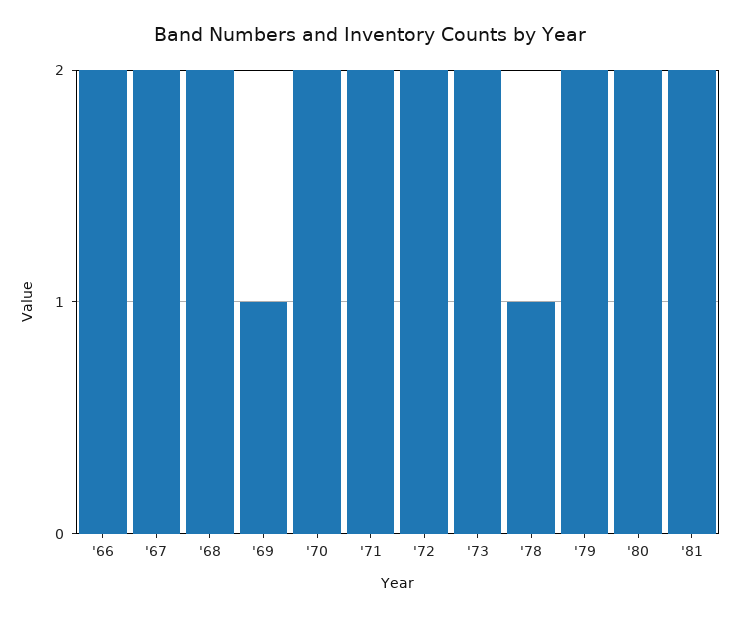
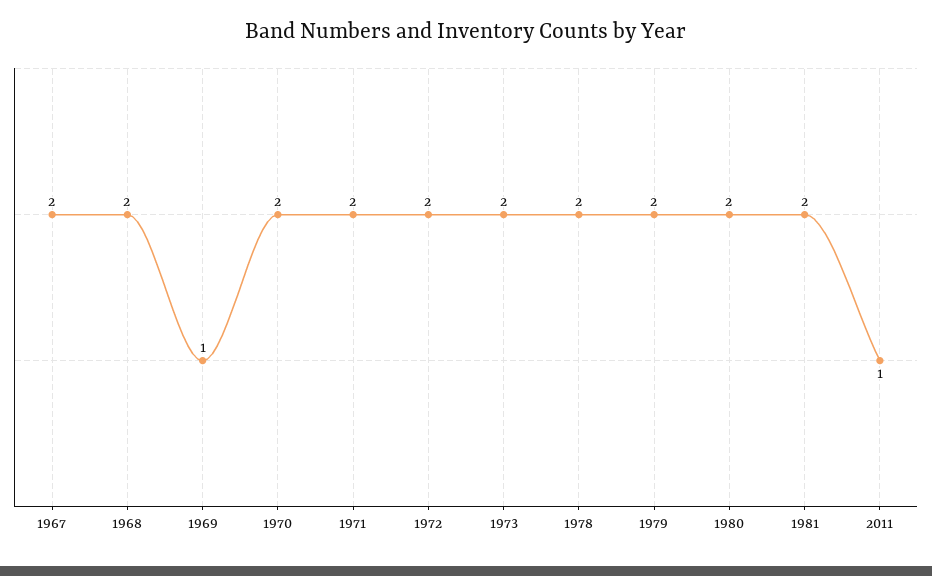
'66: 2 -> none
'78: 1 -> 2
2011: none -> 1

